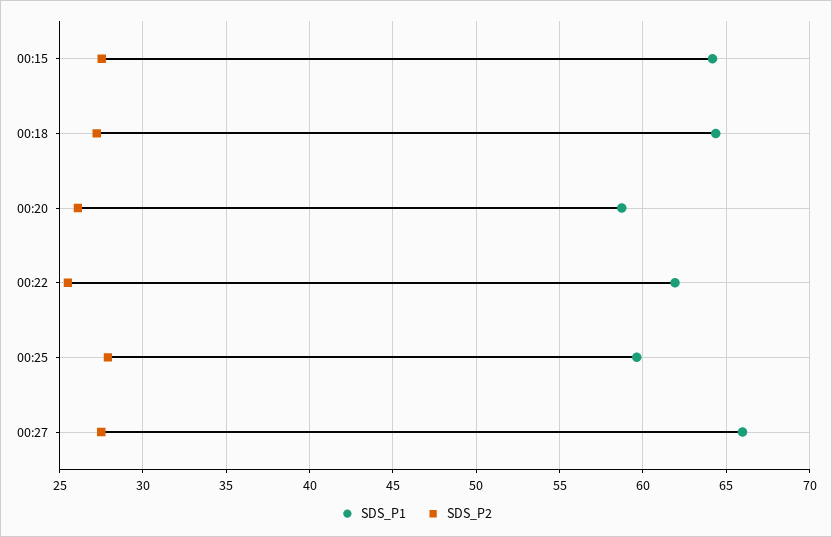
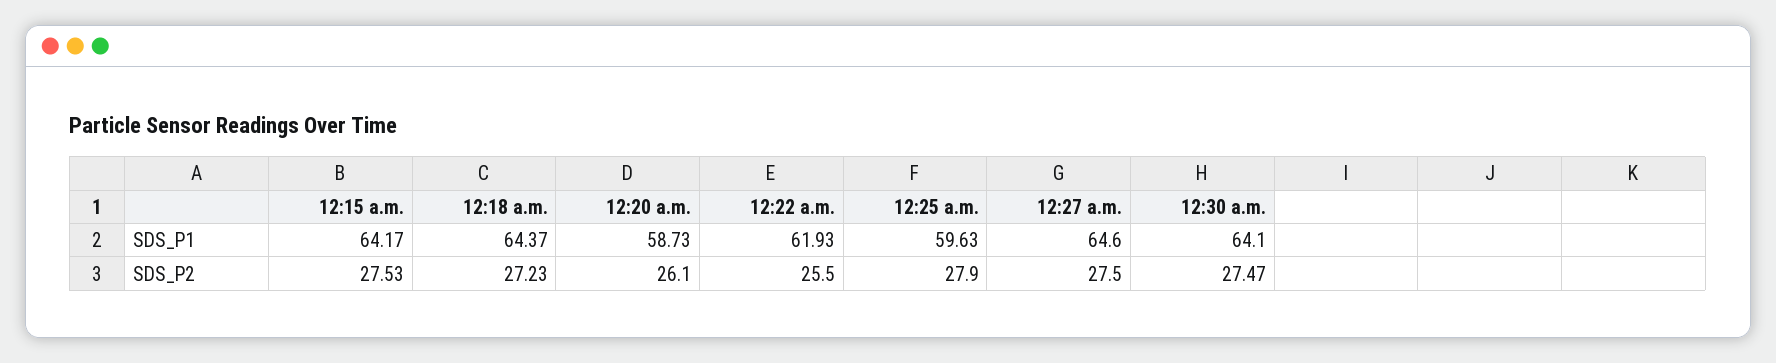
SDS_P1, 00:27: 66 -> 64.6
SDS_P1, 12:30 a.m.: none -> 64.1
SDS_P2, 12:30 a.m.: none -> 27.47

